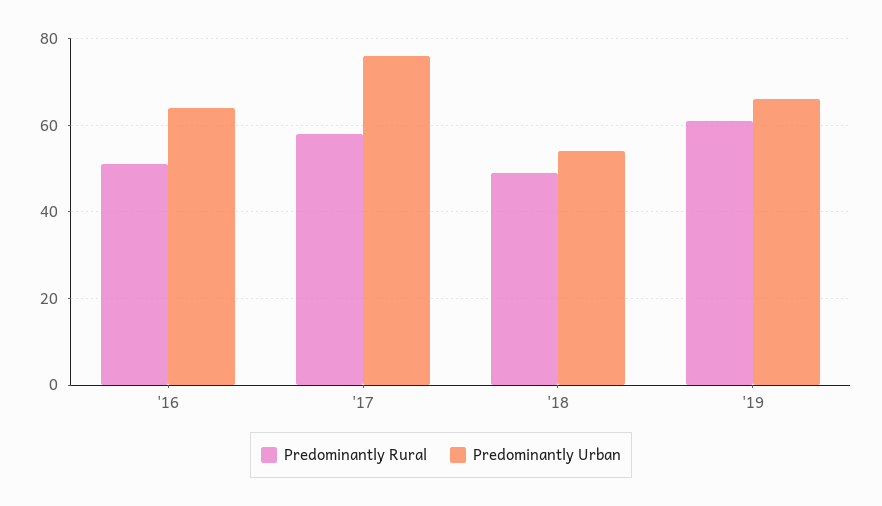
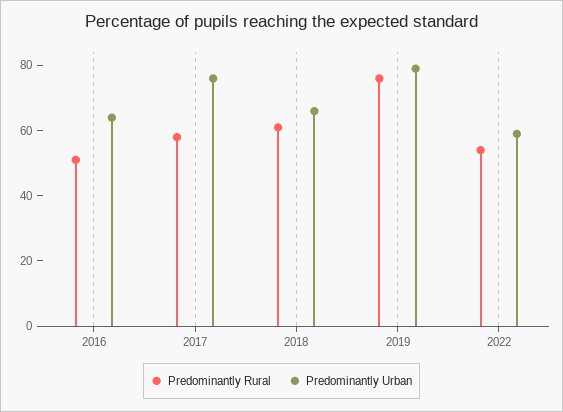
Predominantly Rural, '18: 50 -> 60
Predominantly Urban, '18: 55 -> 65
Predominantly Rural, '19: 60 -> 75
Predominantly Urban, '19: 65 -> 80
Predominantly Rural, 2022: none -> 55
Predominantly Urban, 2022: none -> 60

